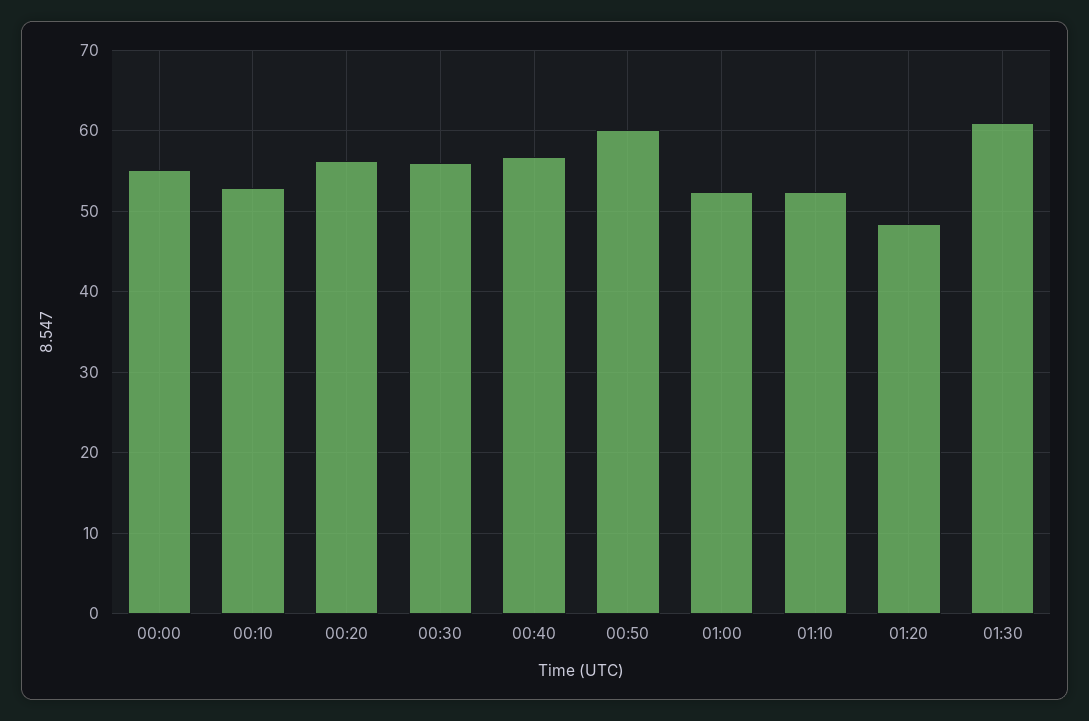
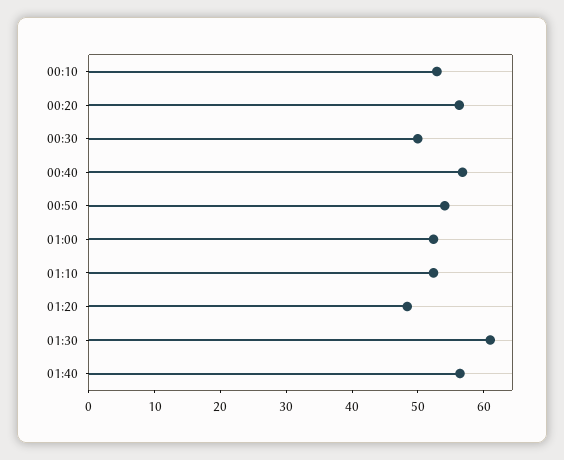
00:00: 55 -> none
00:30: 56 -> 50
00:50: 60 -> 54
01:40: none -> 56

